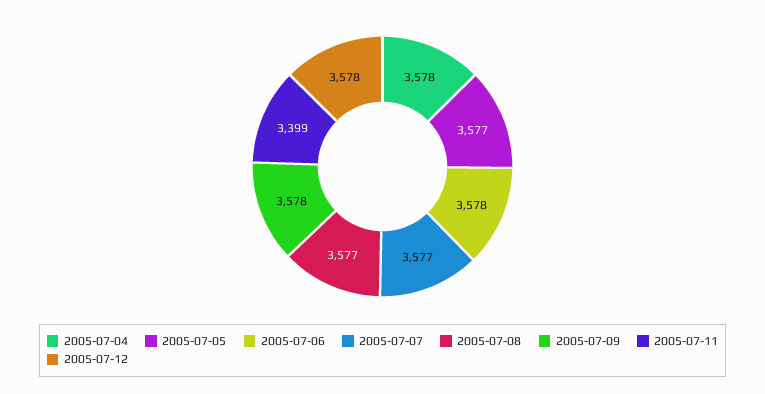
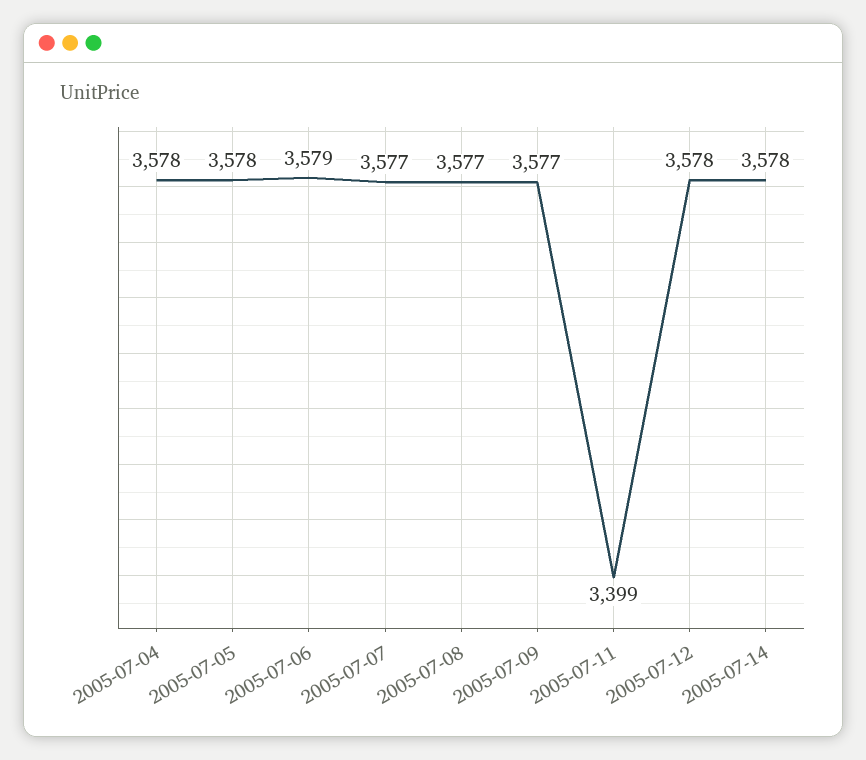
2005-07-05: 3577 -> 3578
2005-07-06: 3578 -> 3579
2005-07-09: 3578 -> 3577
2005-07-14: none -> 3578

